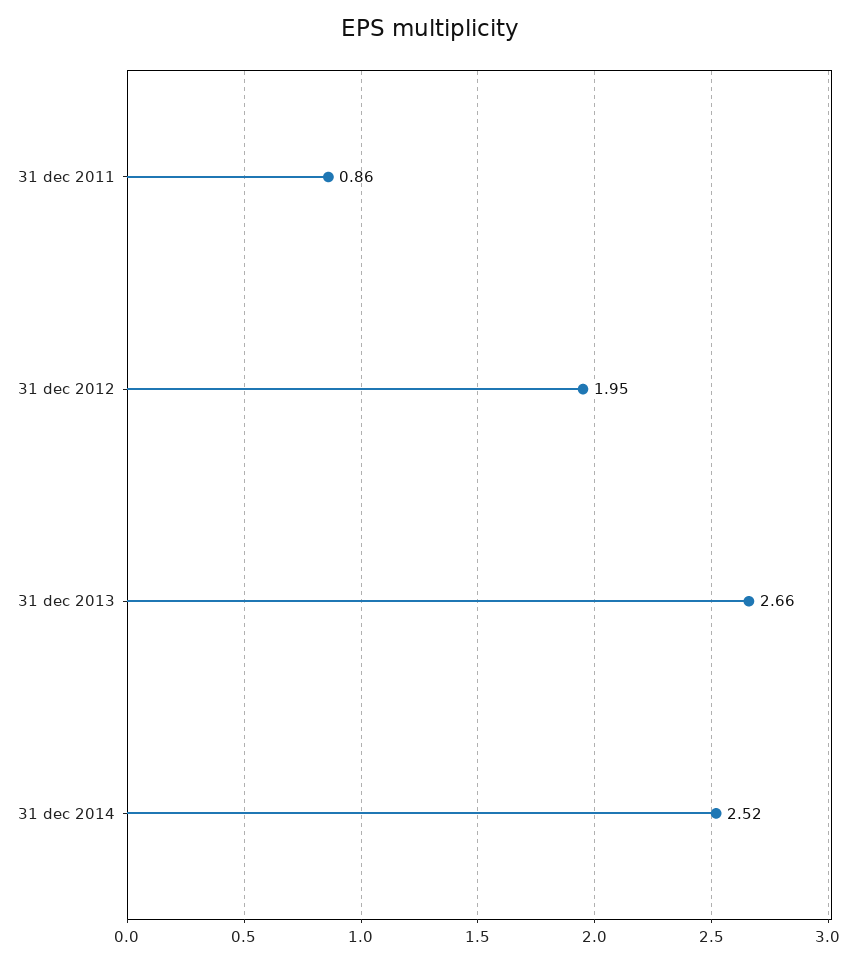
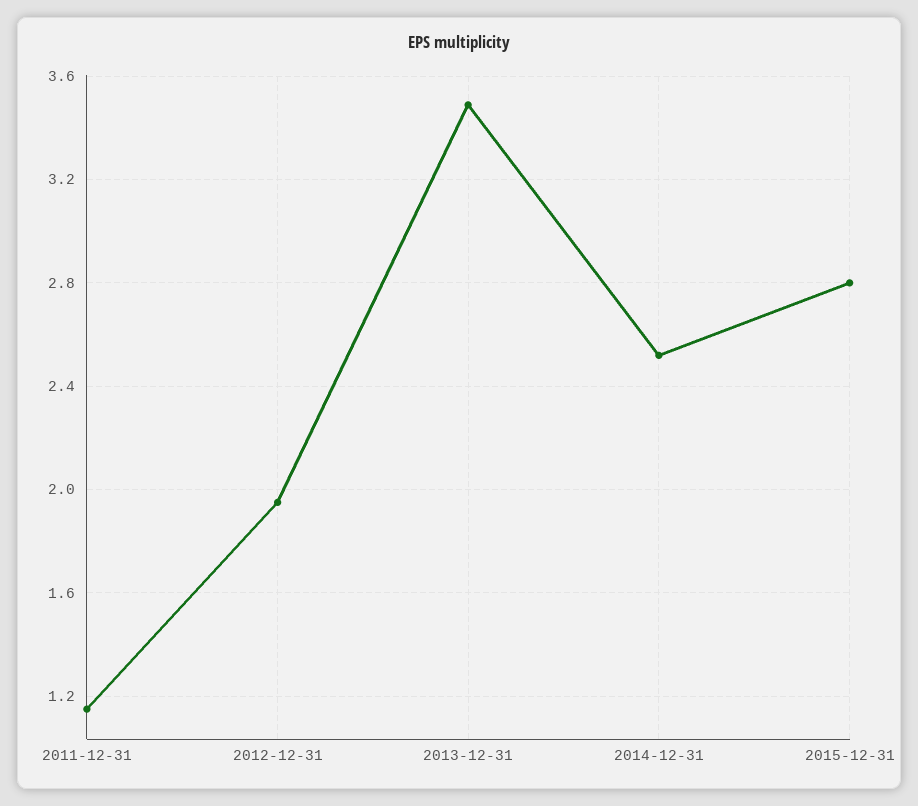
31 dec 2011: 0.86 -> 1.15
31 dec 2013: 2.66 -> 3.5
2015-12-31: none -> 2.8

